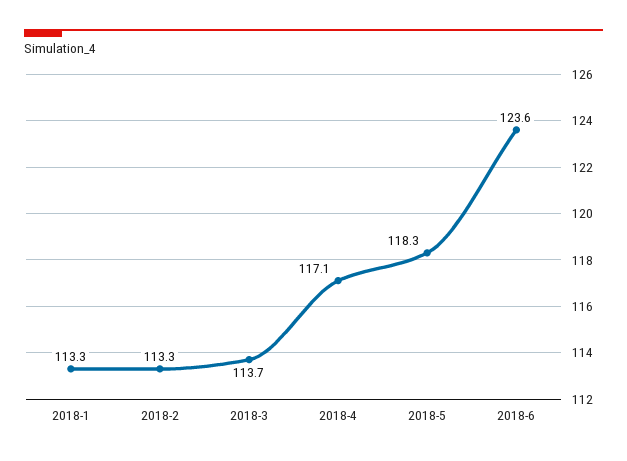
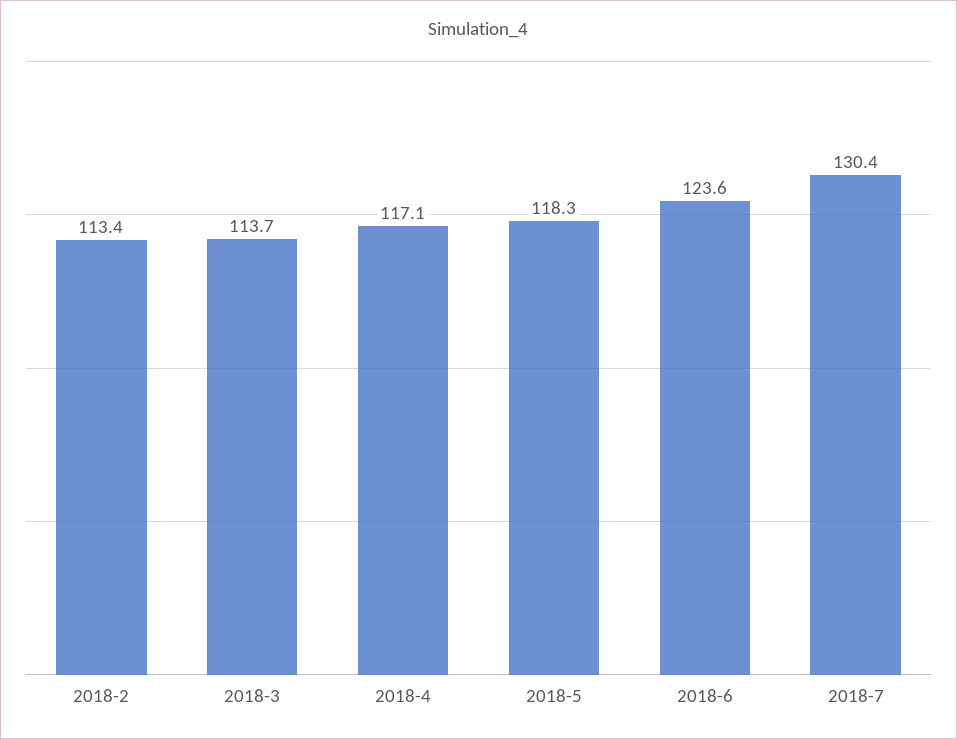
2018-1: 113.3 -> none
2018-2: 113.3 -> 113.4
2018-7: none -> 130.4

